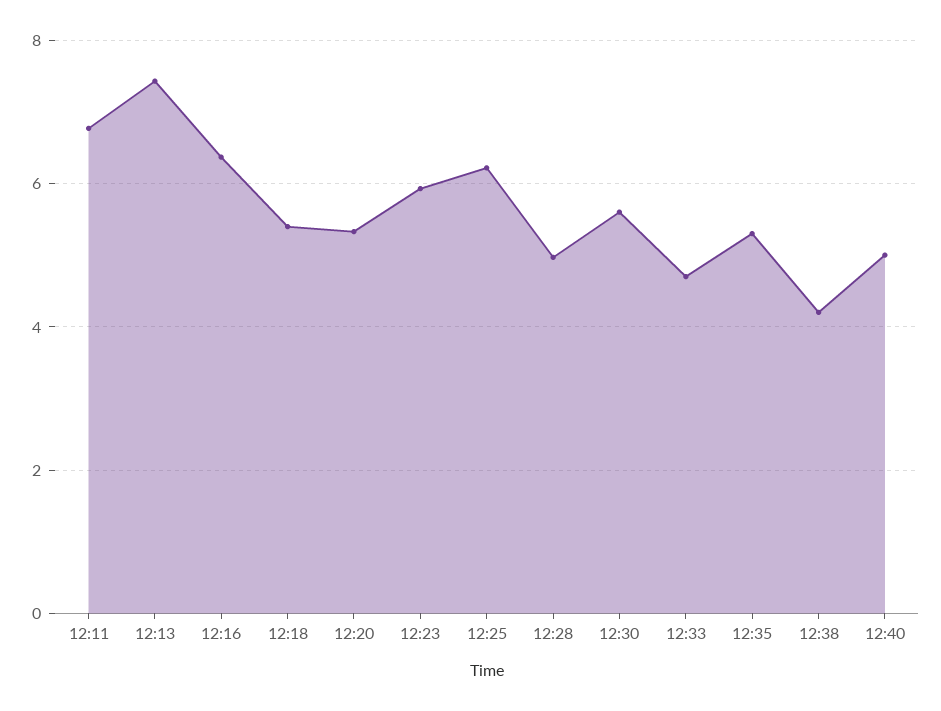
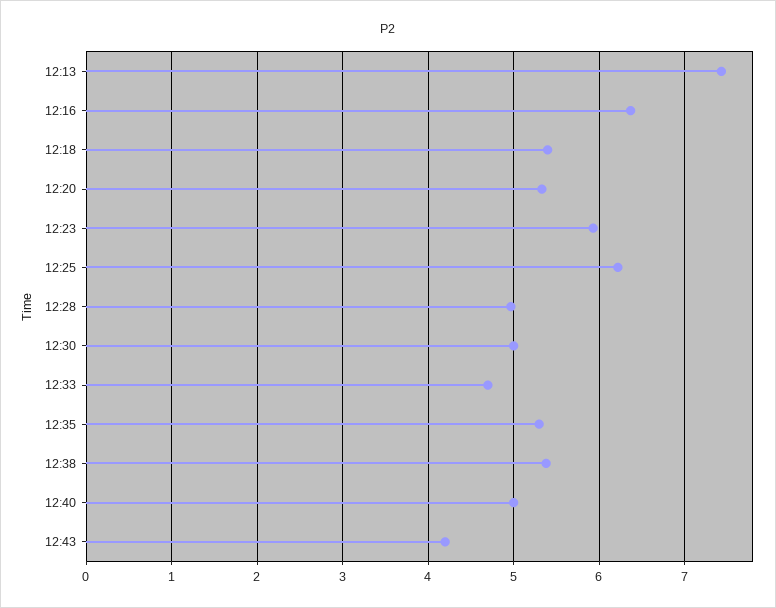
12:11: 6.8 -> none
12:30: 5.6 -> 5
12:38: 4.2 -> 5.4
12:43: none -> 4.2

